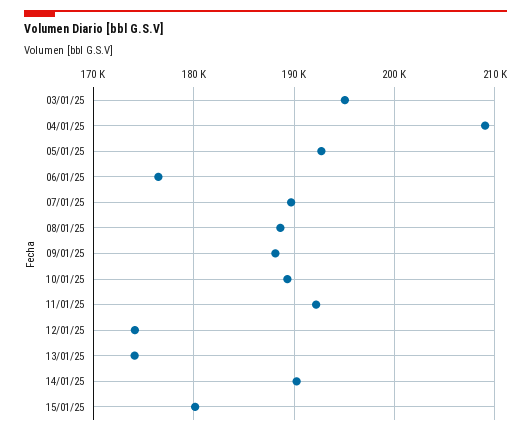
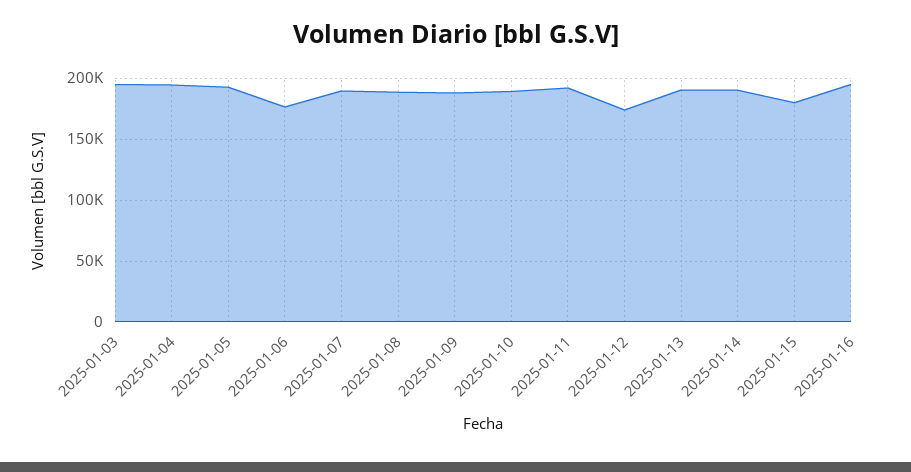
04/01/25: 209000 -> 195000
13/01/25: 174000 -> 190000
2025-01-16: none -> 195000

